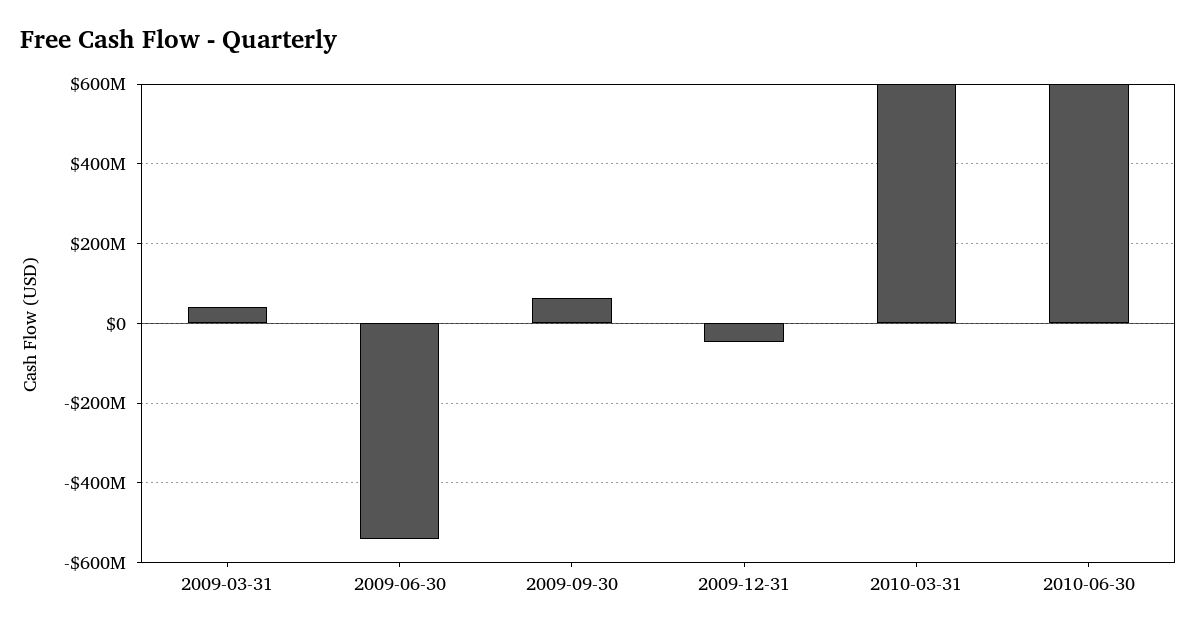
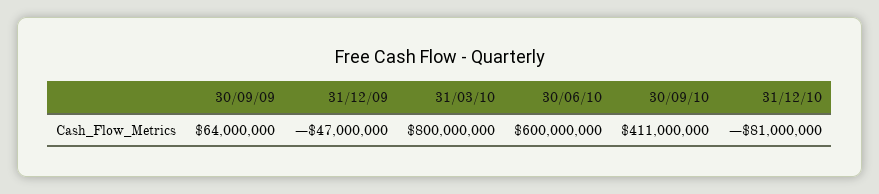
2009-03-31: 40000000 -> none
2009-06-30: -540000000 -> none
2010-03-31: 600000000 -> 800000000
30/09/10: none -> 411000000
31/12/10: none -> -81000000

